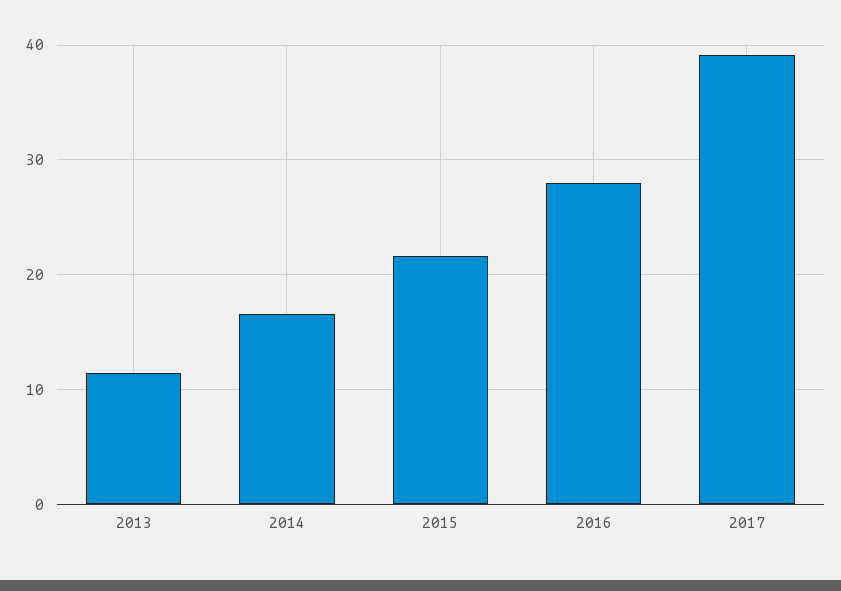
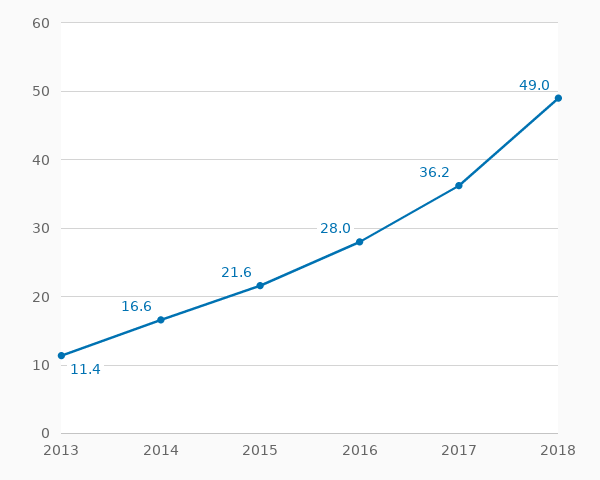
2017: 39 -> 36.2
2018: none -> 49

